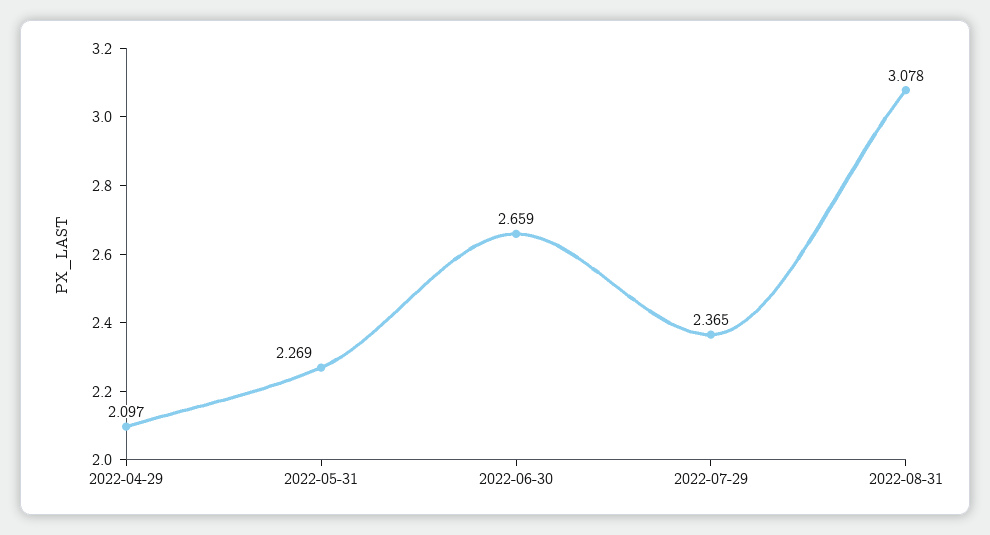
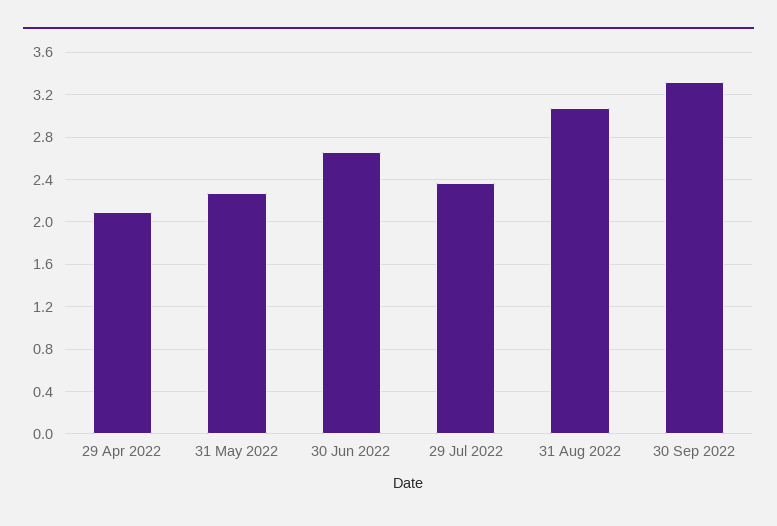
30 Sep 2022: none -> 3.3

